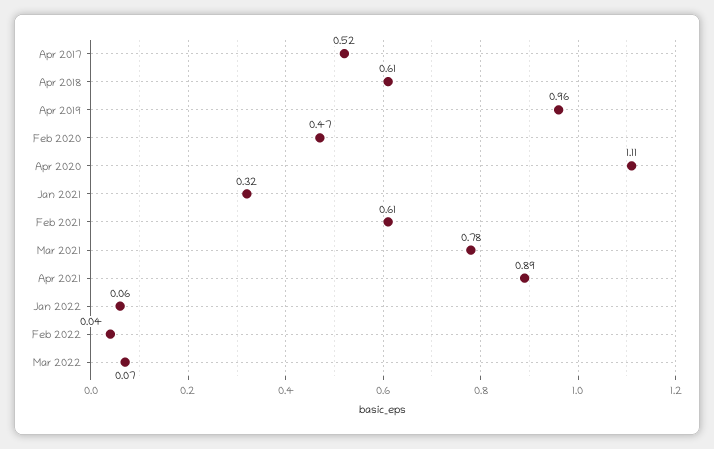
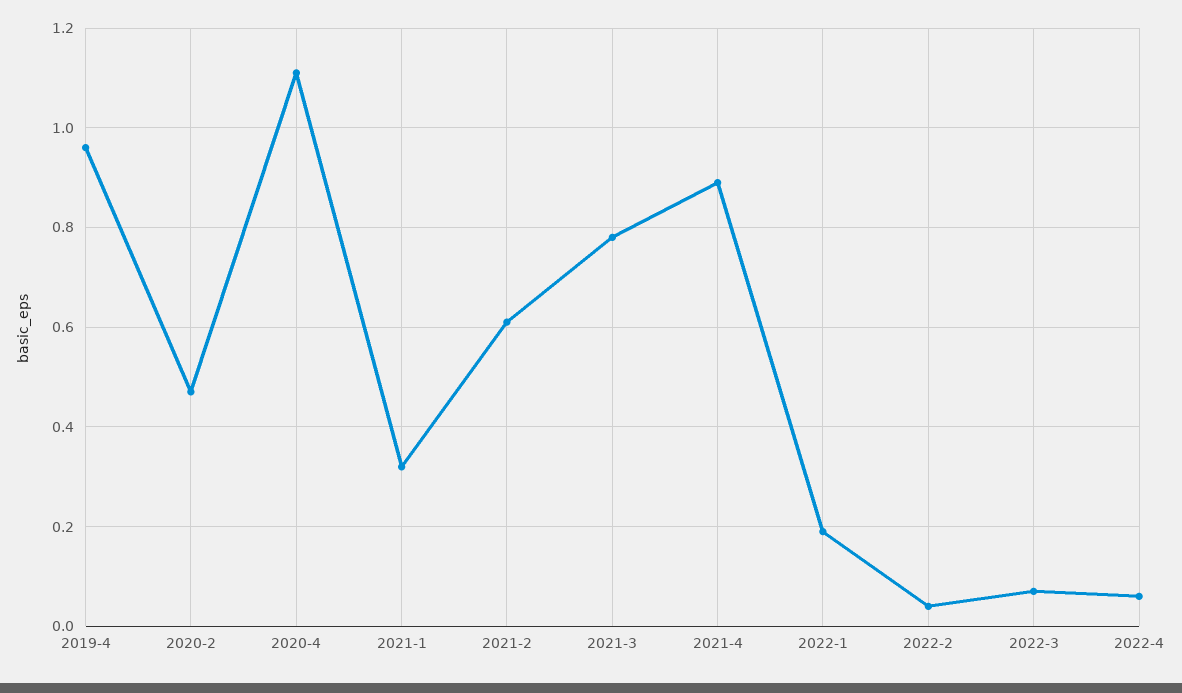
Apr 2017: 0.52 -> none
Apr 2018: 0.61 -> none
Jan 2022: 0.06 -> 0.2
2022-4: none -> 0.05

